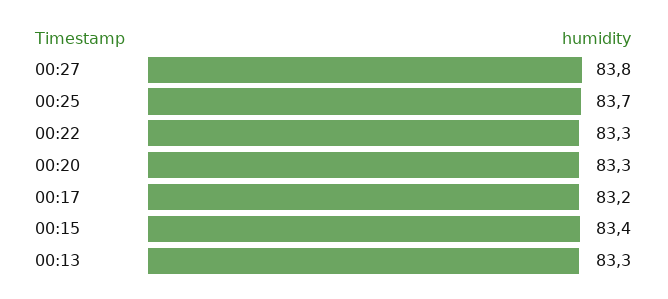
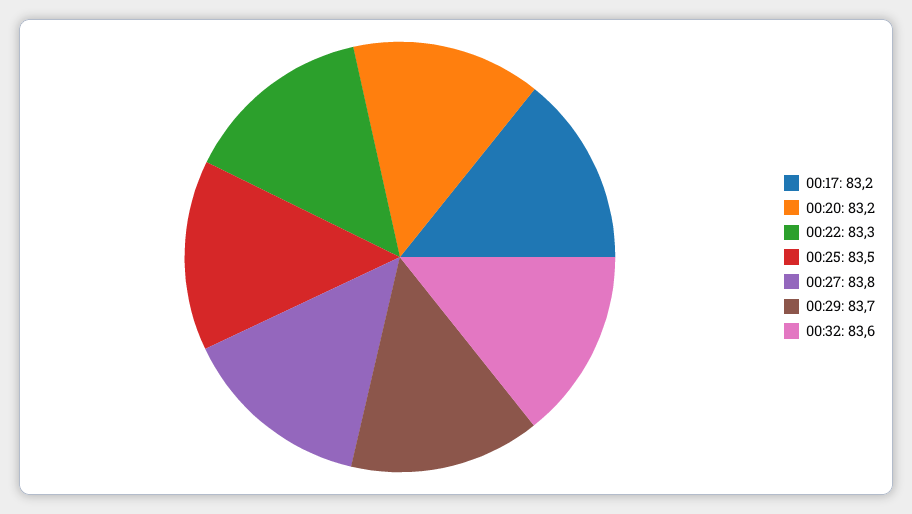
00:25: 83.7 -> 83.5
00:20: 83.3 -> 83.2
00:15: 83.4 -> none
00:13: 83.3 -> none
00:29: none -> 83.7
00:32: none -> 83.6

